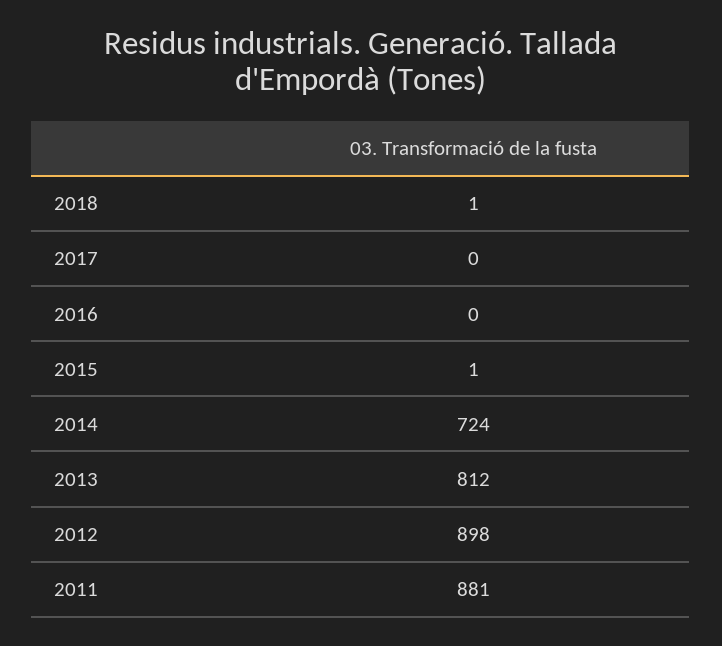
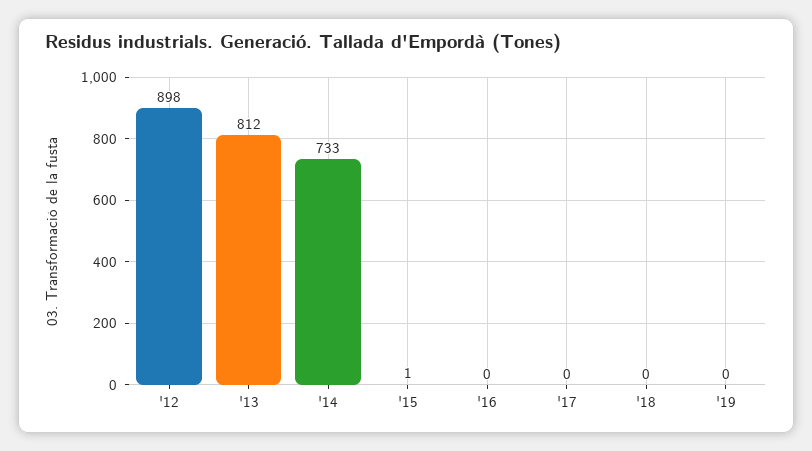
2018: 1 -> 0
2014: 724 -> 733
2011: 881 -> none
'19: none -> 0

